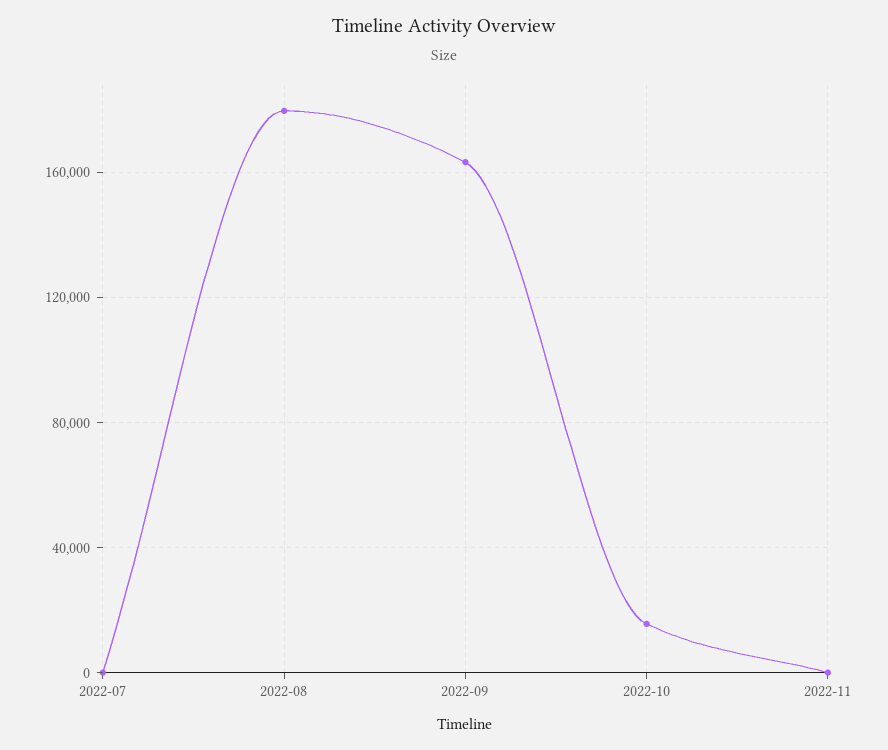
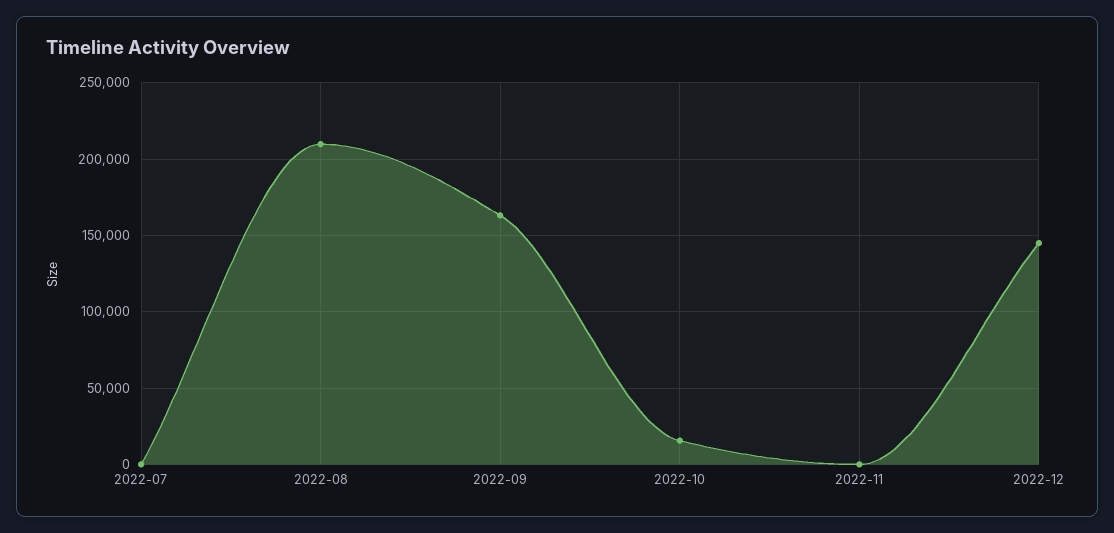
2022-08: 180000 -> 210000
2022-12: none -> 145000

